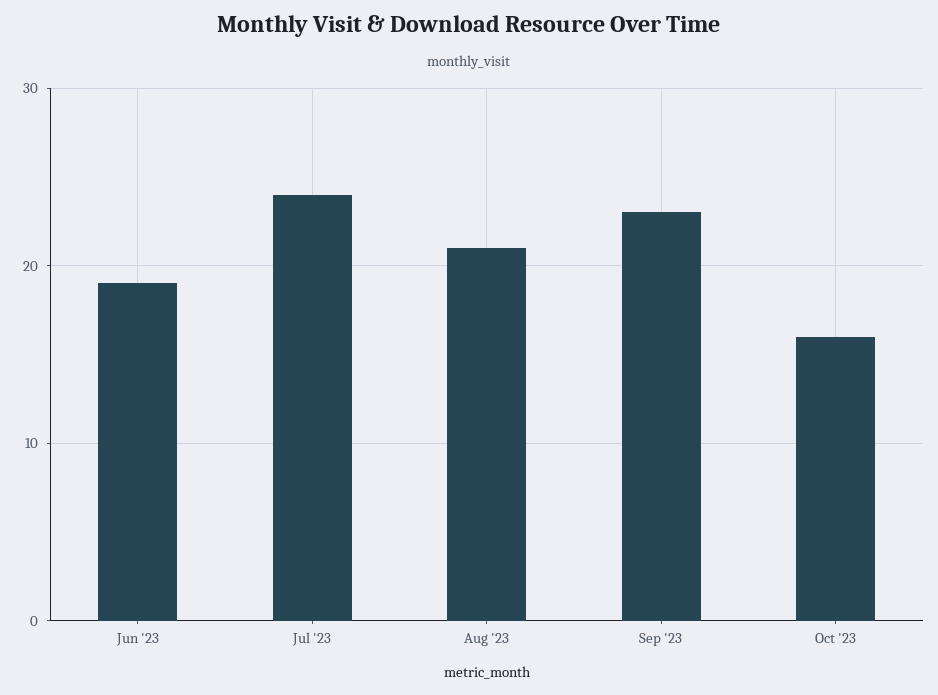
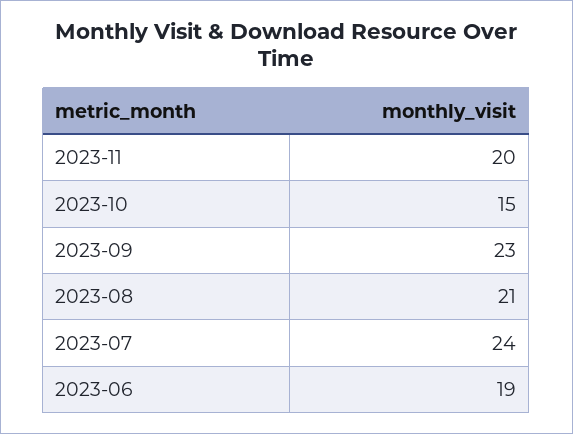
Oct '23: 16 -> 15
2023-11: none -> 20

